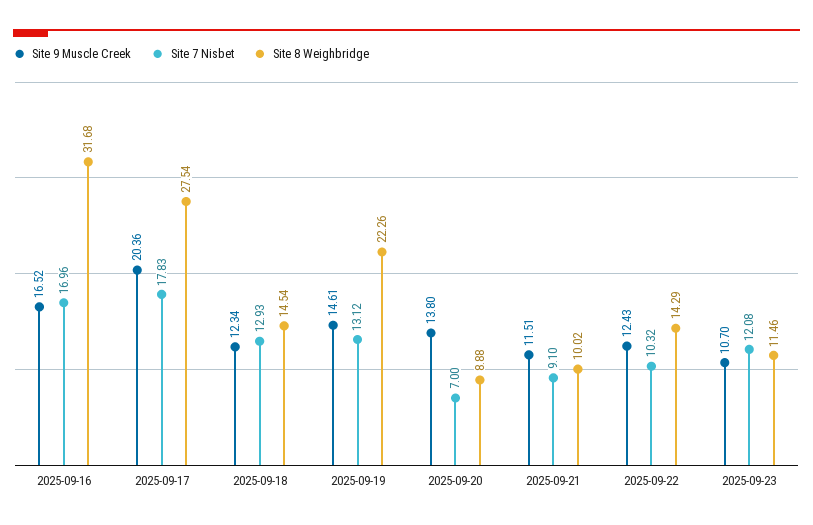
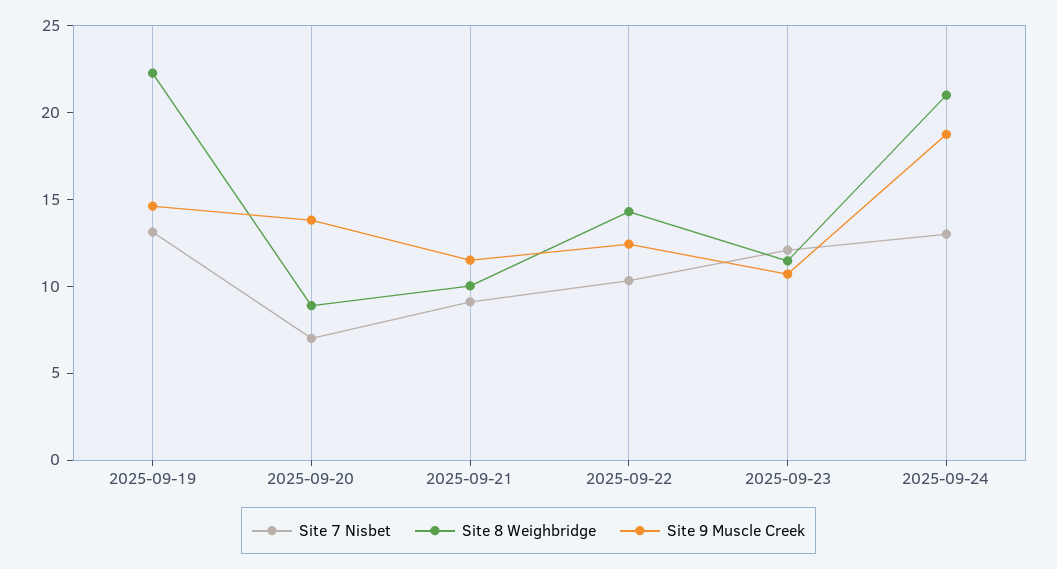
Site 9 Muscle Creek, 2025-09-16: 16.52 -> none
Site 7 Nisbet, 2025-09-16: 16.96 -> none
Site 8 Weighbridge, 2025-09-16: 31.68 -> none
Site 9 Muscle Creek, 2025-09-17: 20.36 -> none
Site 7 Nisbet, 2025-09-17: 17.83 -> none
Site 8 Weighbridge, 2025-09-17: 27.54 -> none
Site 9 Muscle Creek, 2025-09-18: 12.34 -> none
Site 7 Nisbet, 2025-09-18: 12.93 -> none
Site 8 Weighbridge, 2025-09-18: 14.54 -> none
Site 7 Nisbet, 2025-09-24: none -> 13
Site 8 Weighbridge, 2025-09-24: none -> 21
Site 9 Muscle Creek, 2025-09-24: none -> 19

